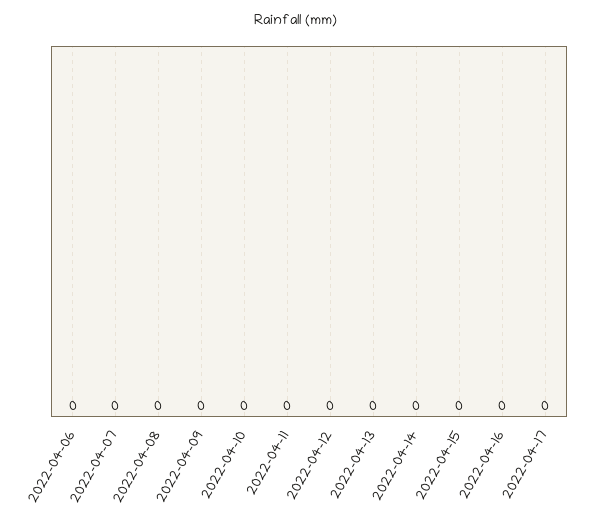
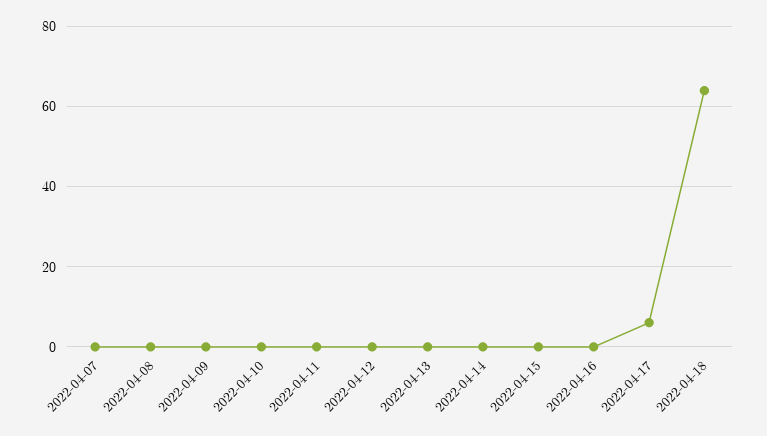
2022-04-06: 0 -> none
2022-04-17: 0 -> 6
2022-04-18: none -> 64

